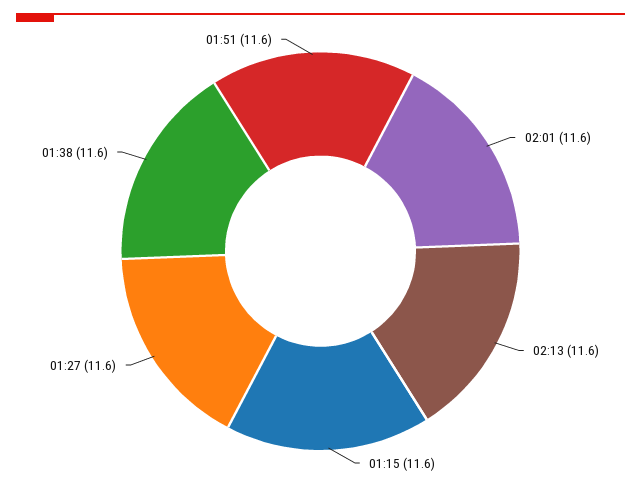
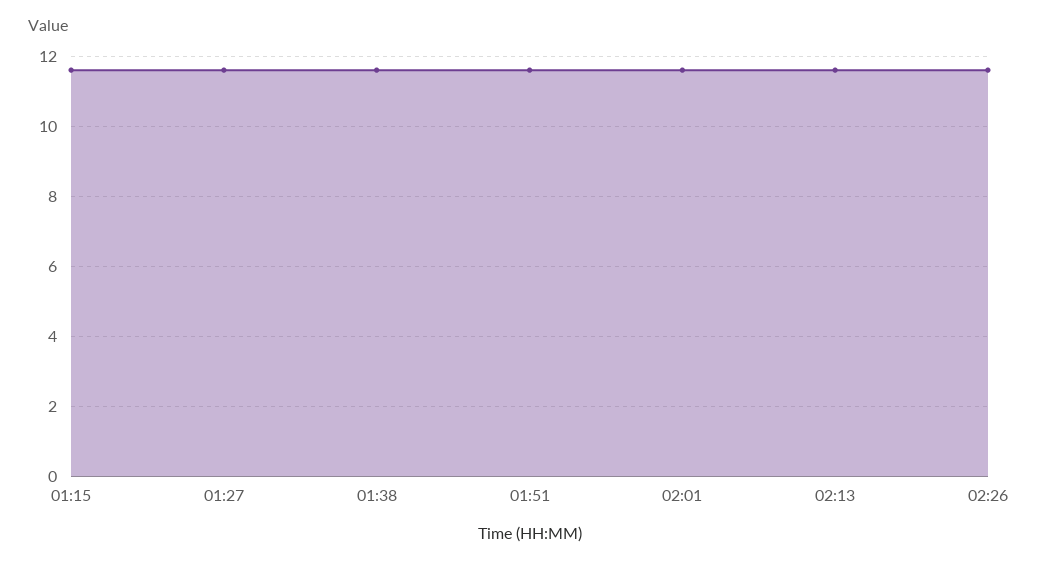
02:26: none -> 11.5

